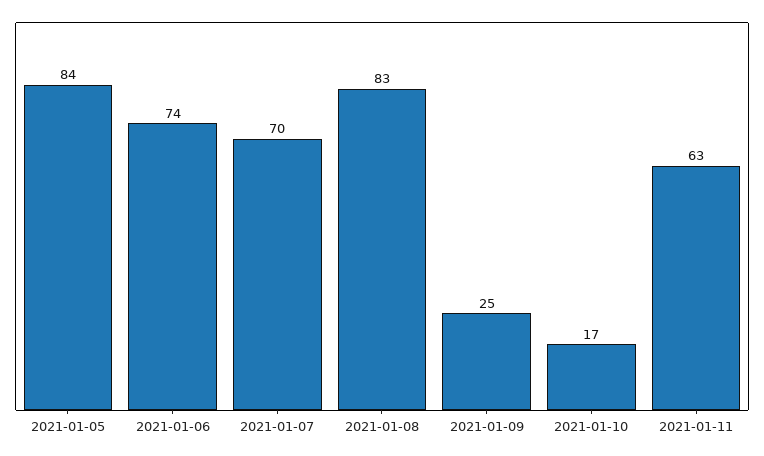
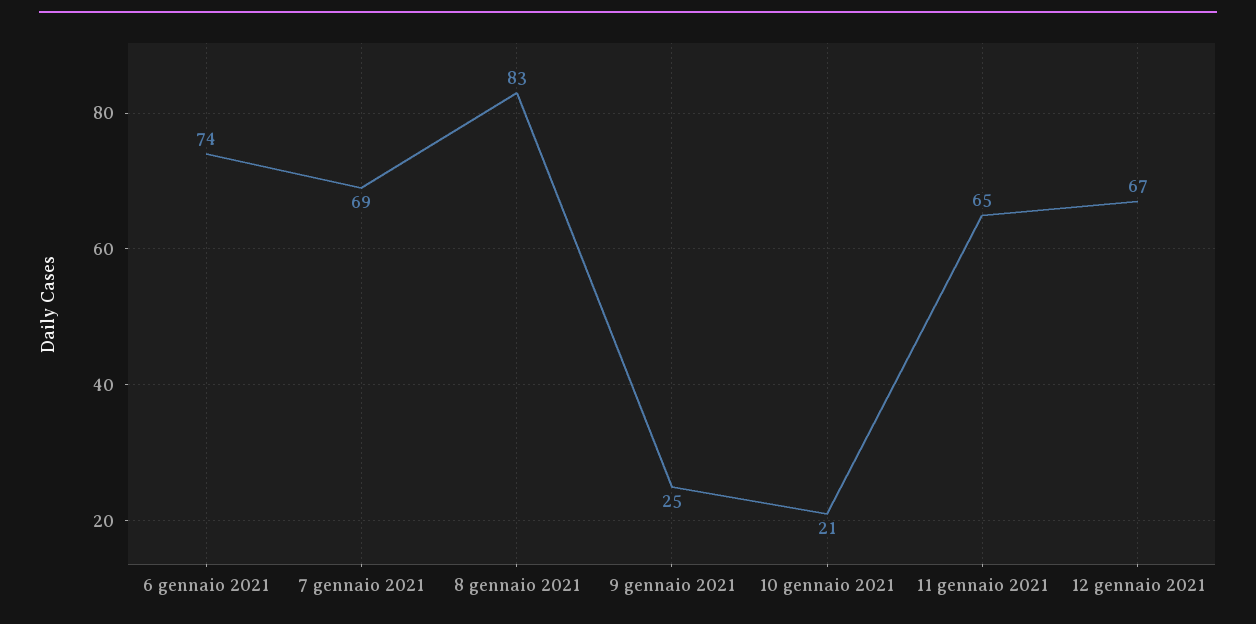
2021-01-05: 84 -> none
2021-01-07: 70 -> 69
2021-01-10: 17 -> 21
2021-01-11: 63 -> 65
12 gennaio 2021: none -> 67

